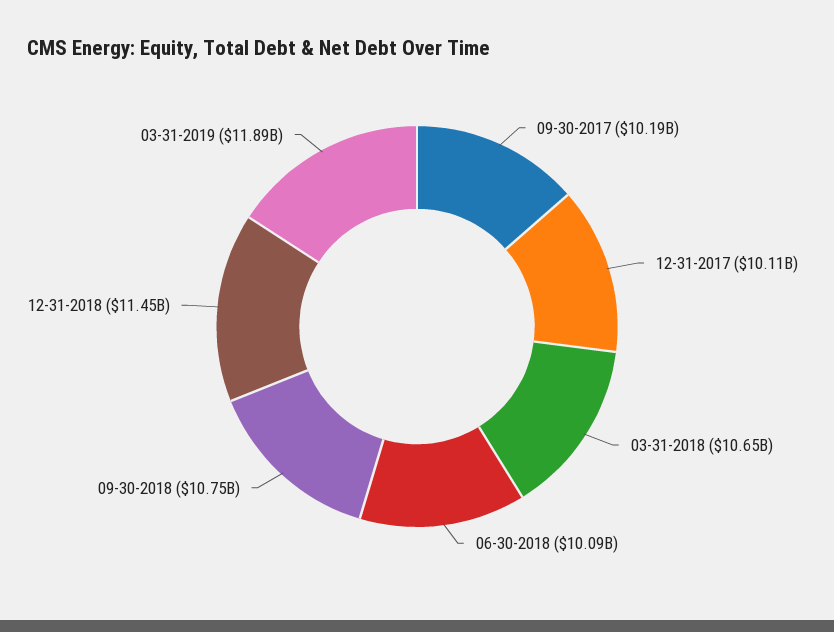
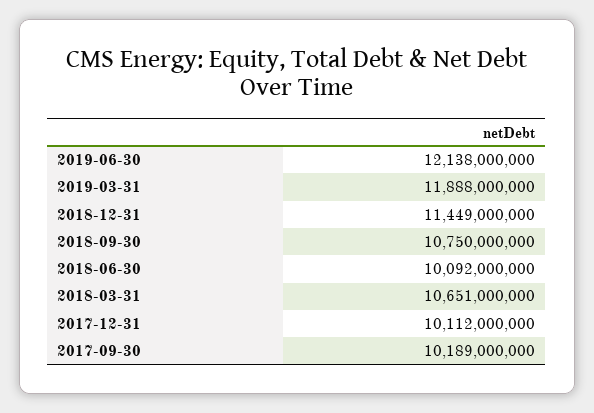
2019-06-30: none -> 12138000000

